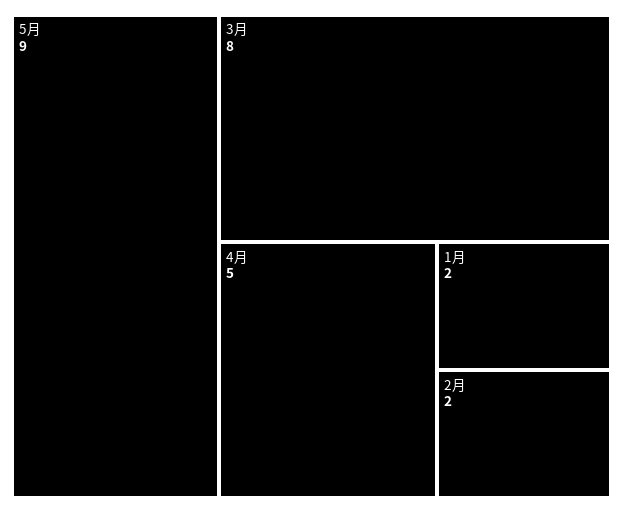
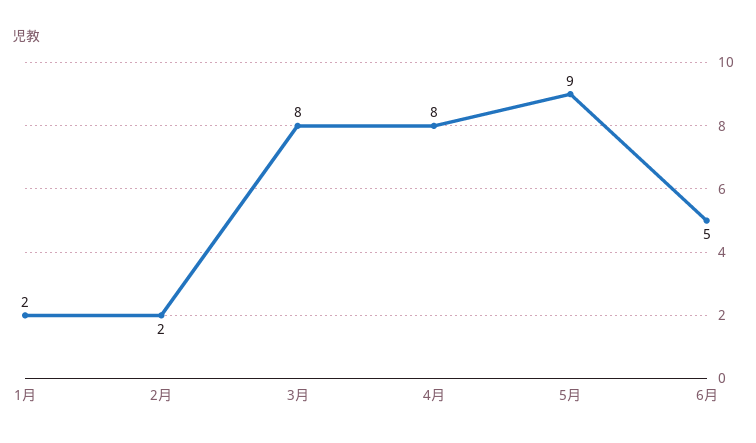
4月: 5 -> 8
6月: none -> 5

